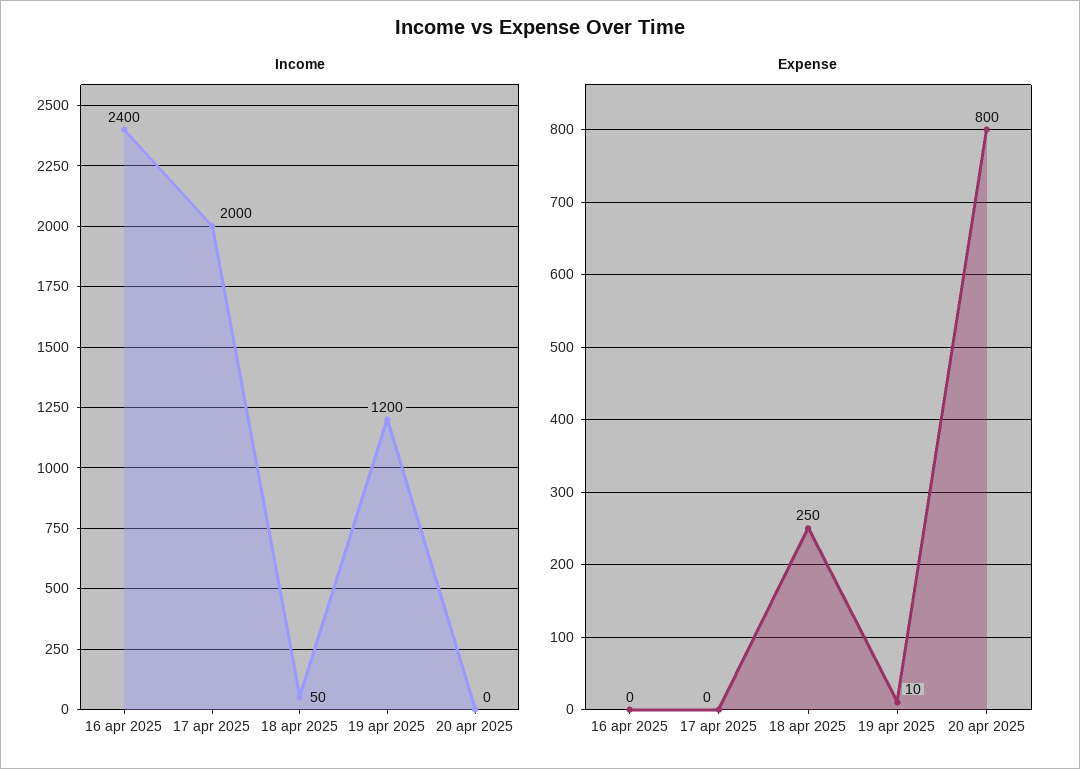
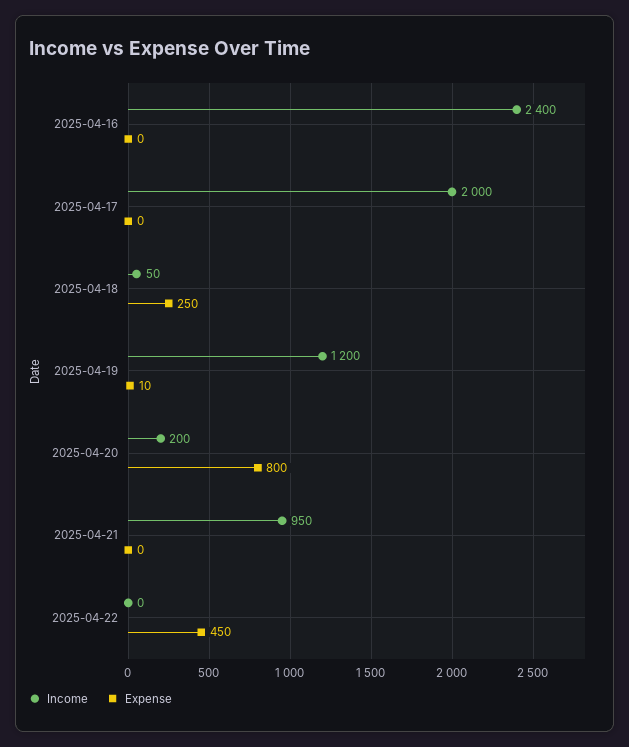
Income, 20 apr 2025: 0 -> 200
Income, 2025-04-21: none -> 950
Expense, 2025-04-21: none -> 0
Income, 2025-04-22: none -> 0
Expense, 2025-04-22: none -> 450

